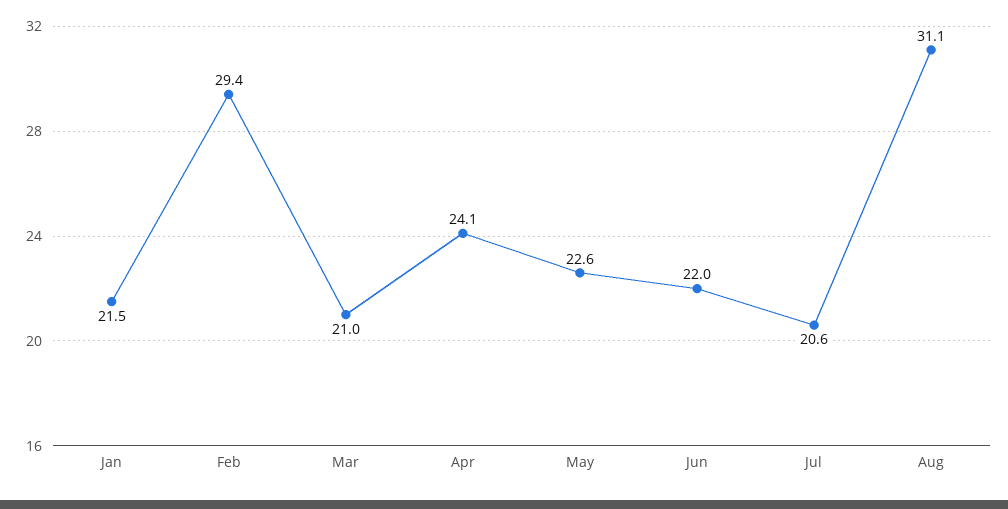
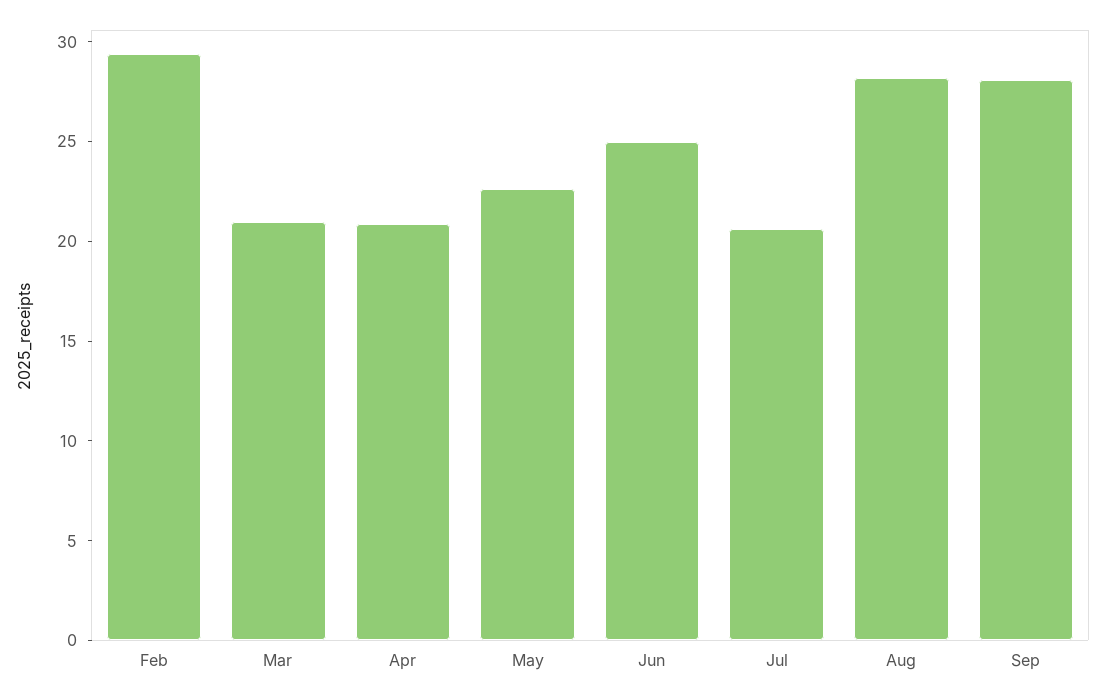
Jan: 21.5 -> none
Apr: 24.1 -> 21
Jun: 22 -> 25
Aug: 31.1 -> 28
Sep: none -> 28

